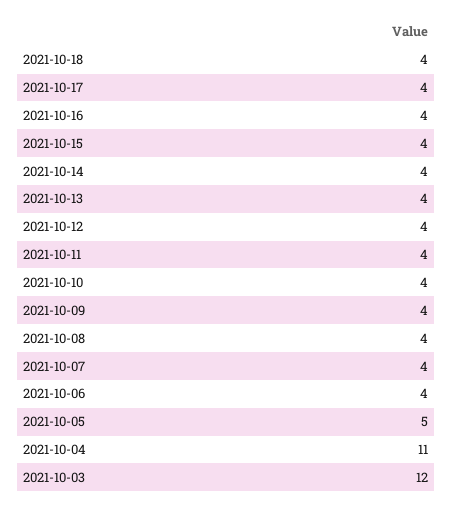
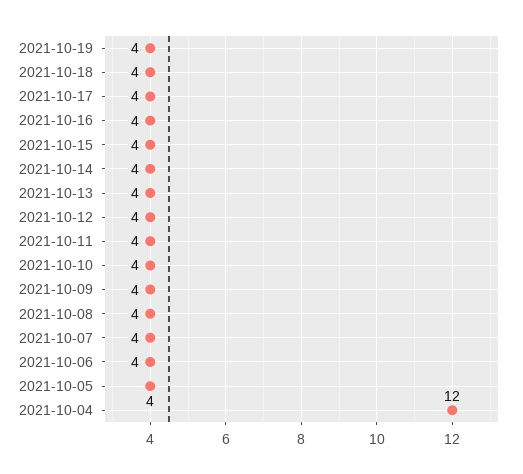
2021-10-05: 5 -> 4
2021-10-04: 11 -> 12
2021-10-03: 12 -> none
2021-10-19: none -> 4

